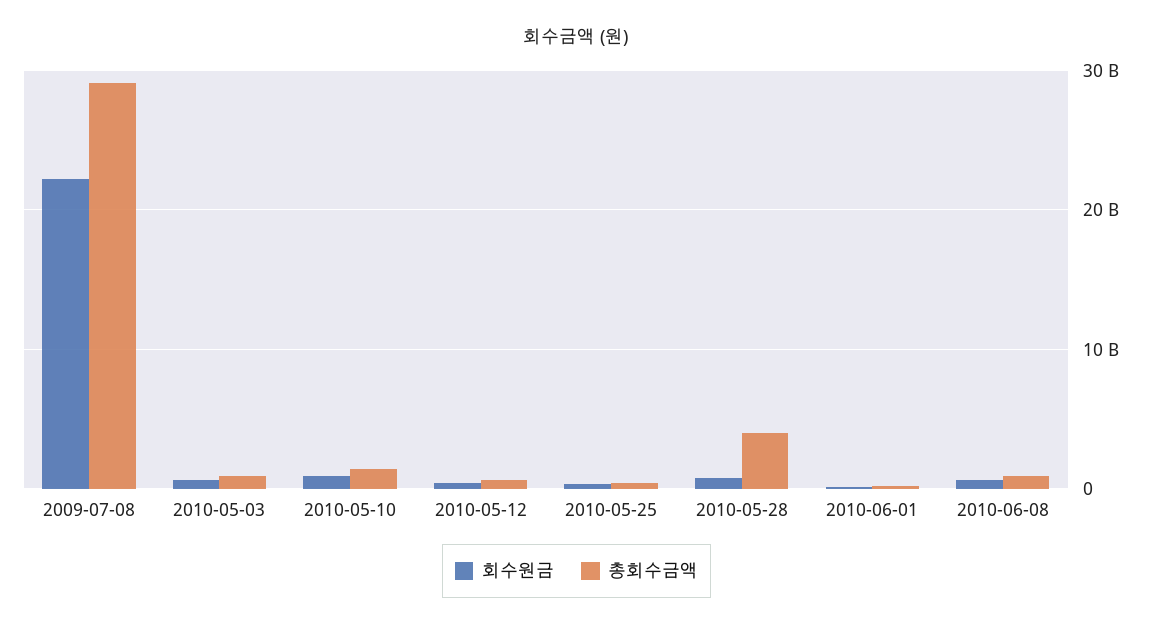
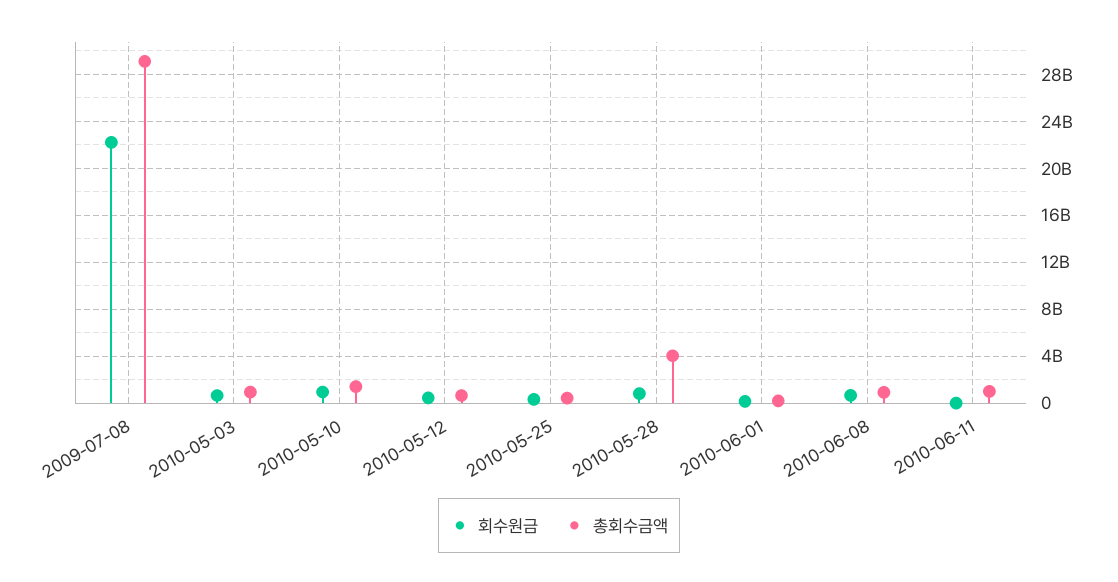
회수원금, 2010-06-11: none -> 0
총회수금액, 2010-06-11: none -> 1000000000

